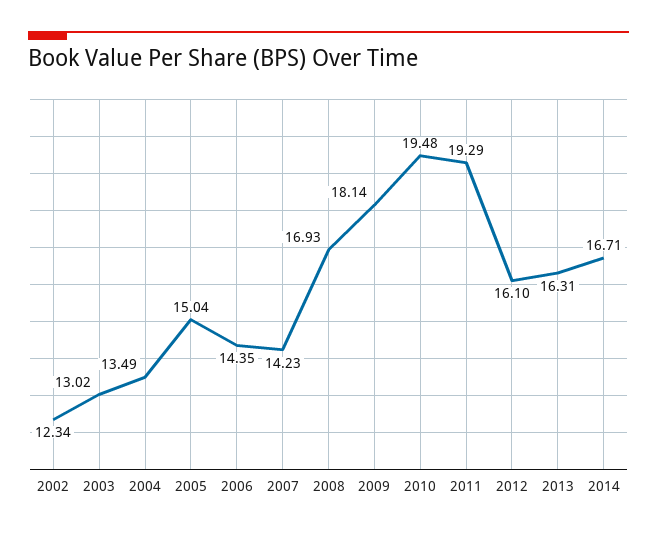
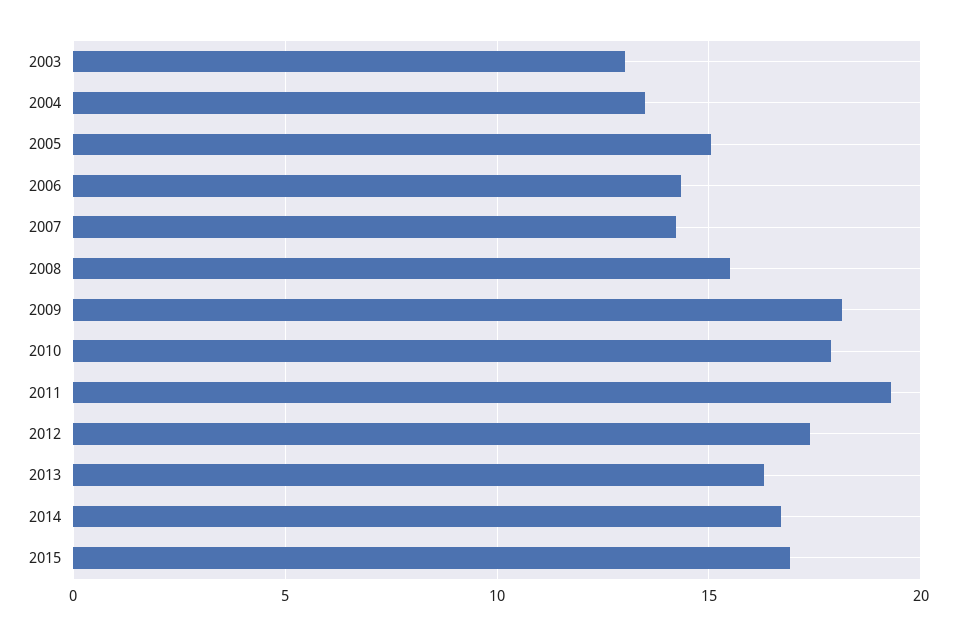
2002: 12.34 -> none
2008: 16.93 -> 15.5
2010: 19.48 -> 18
2012: 16.1 -> 17.5
2015: none -> 17

